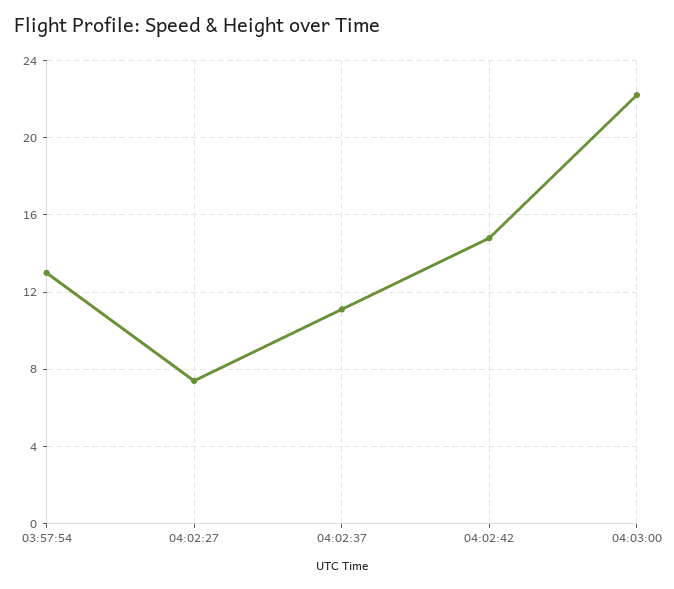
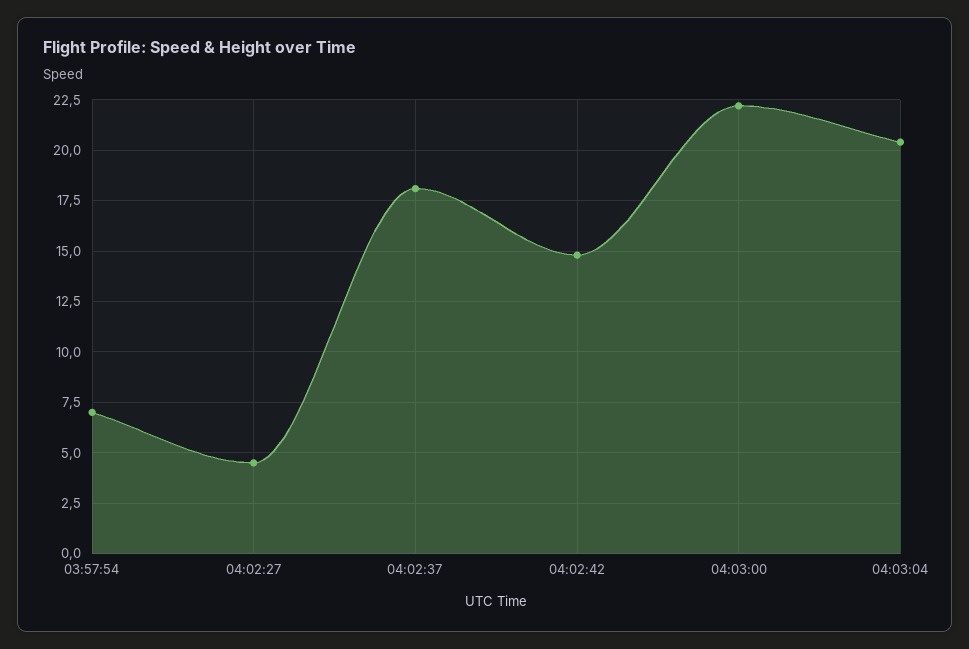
03:57:54: 13 -> 7
04:02:27: 7.5 -> 4.5
04:02:37: 11 -> 18
04:03:04: none -> 20.5

